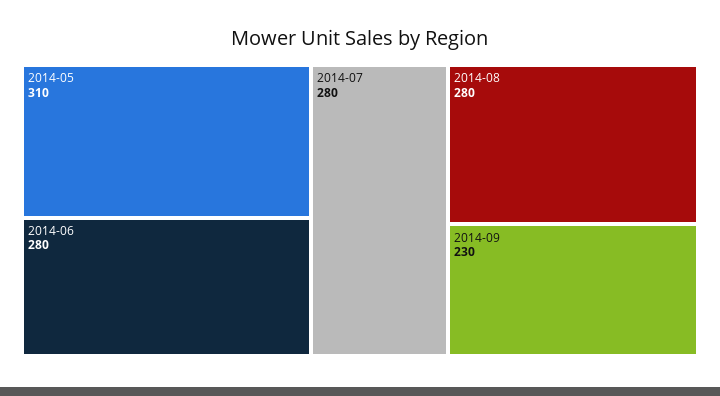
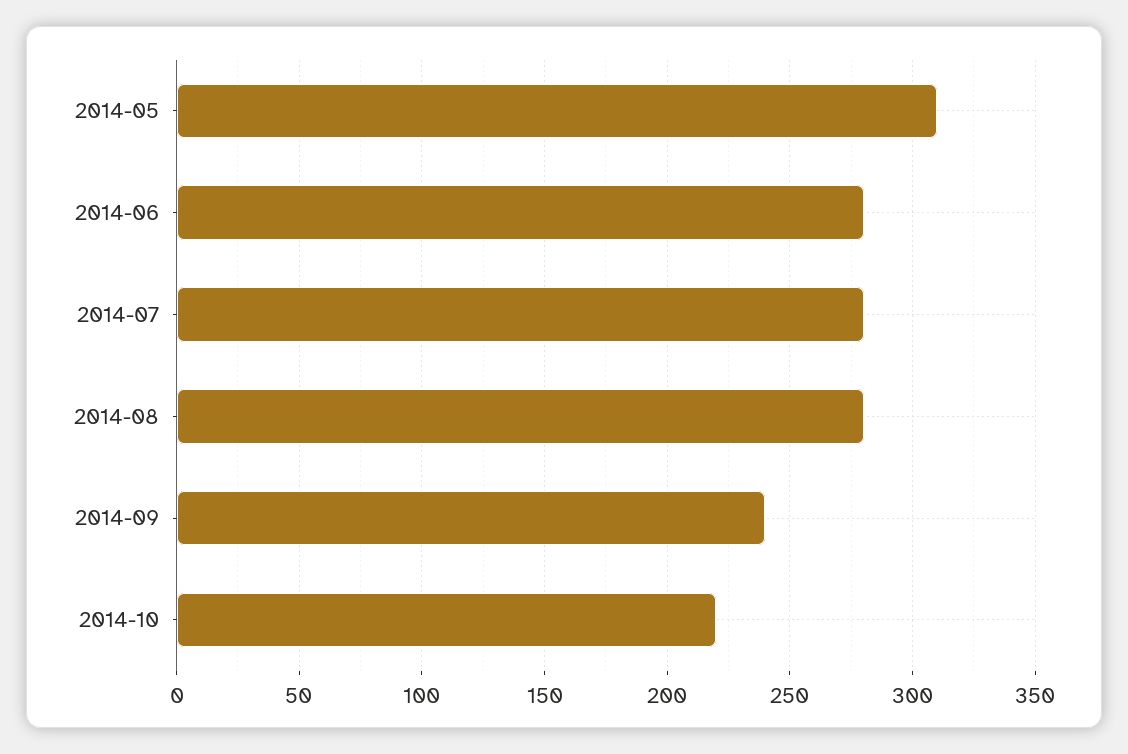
2014-09: 230 -> 240
2014-10: none -> 220

